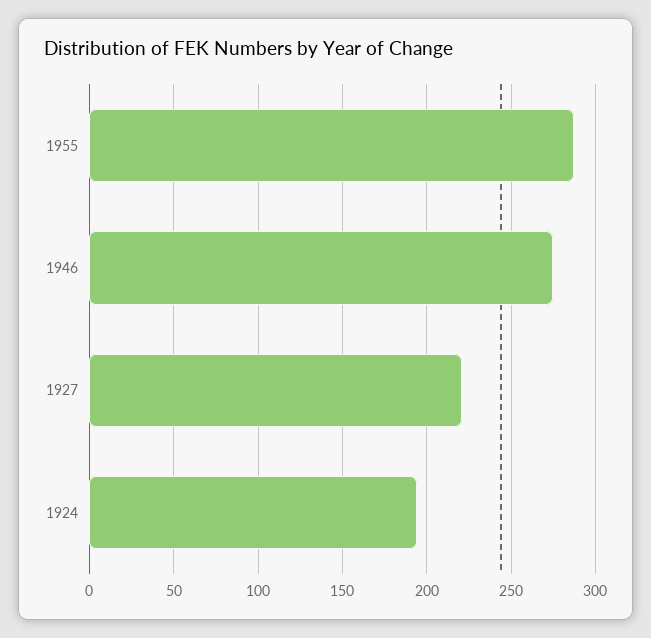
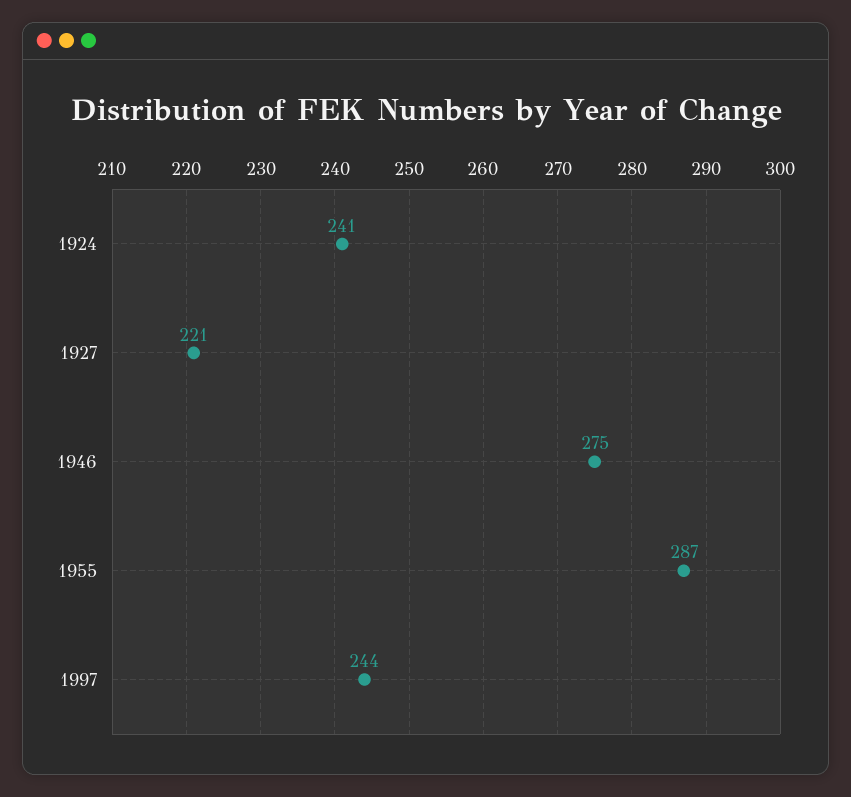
1924: 195 -> 241
1997: none -> 244

